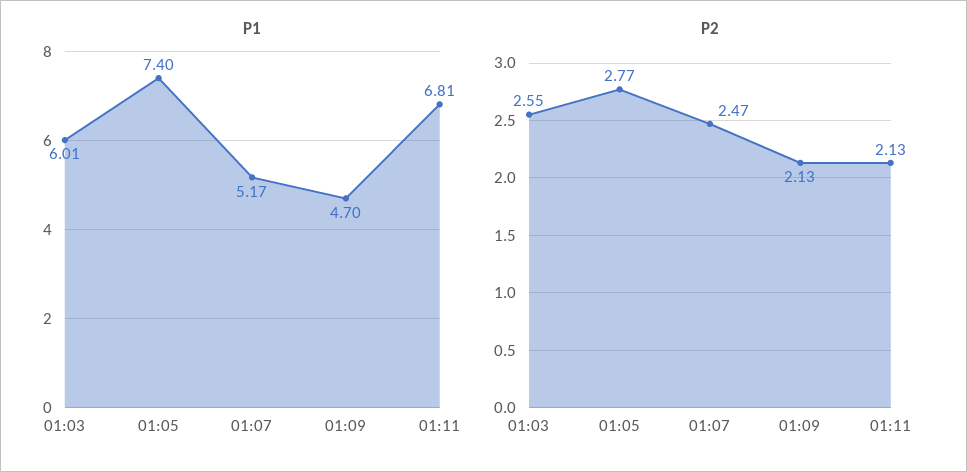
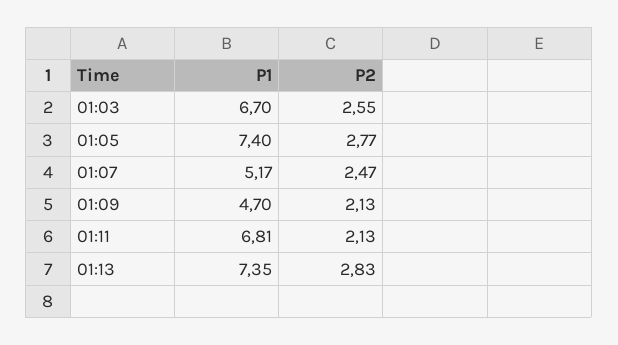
P1, 01:03: 6.01 -> 6.7
P1, 01:13: none -> 7.35
P2, 01:13: none -> 2.83

